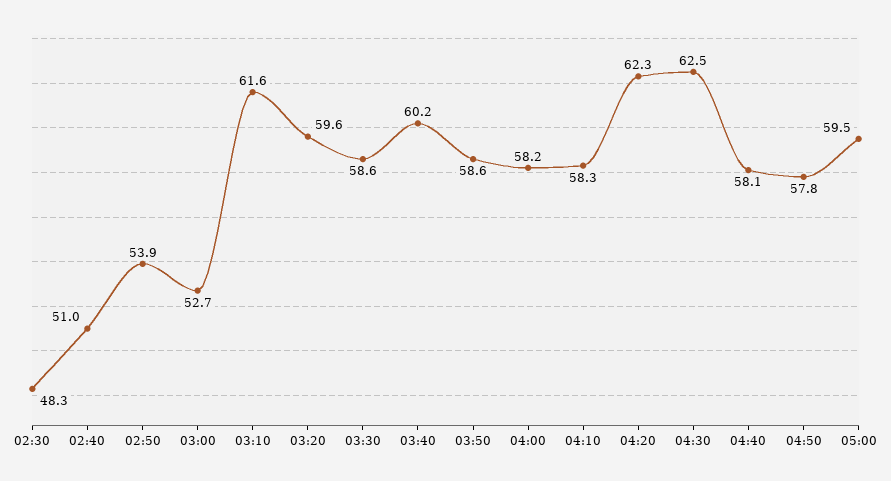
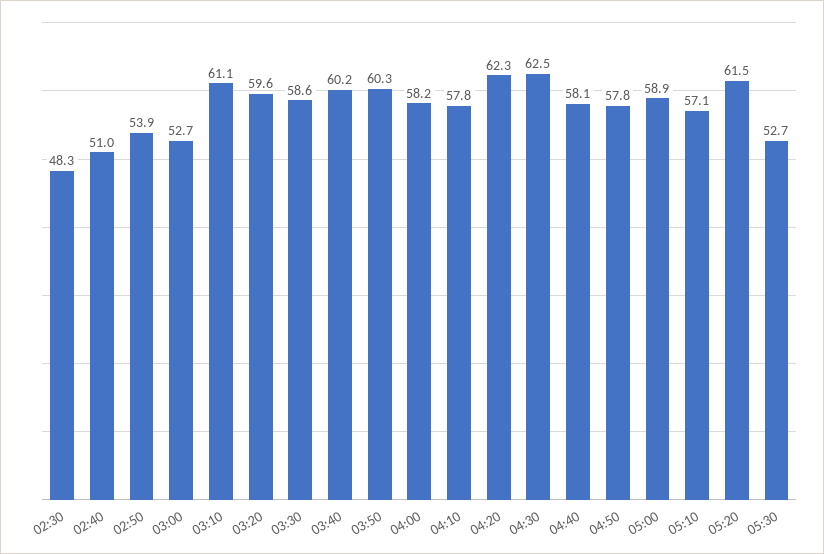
03:10: 61.6 -> 61.1
03:50: 58.6 -> 60.3
04:10: 58.3 -> 57.8
05:00: 59.5 -> 58.9
05:10: none -> 57.1
05:20: none -> 61.5
05:30: none -> 52.7

